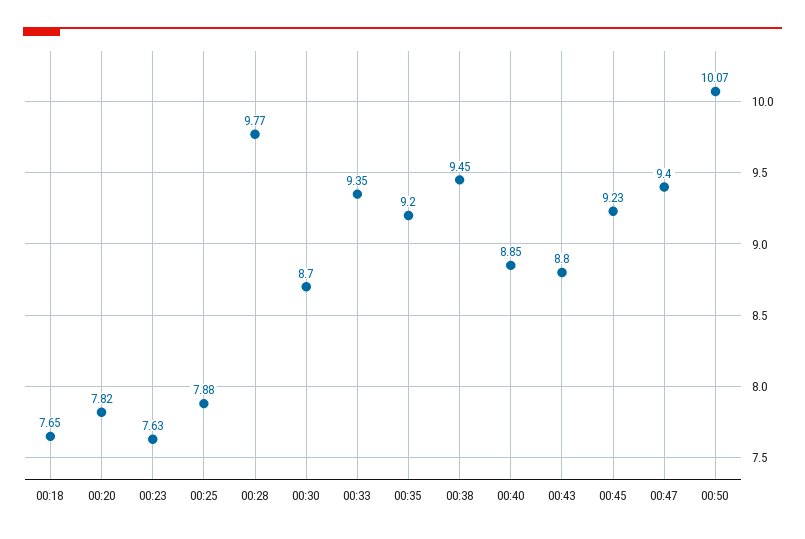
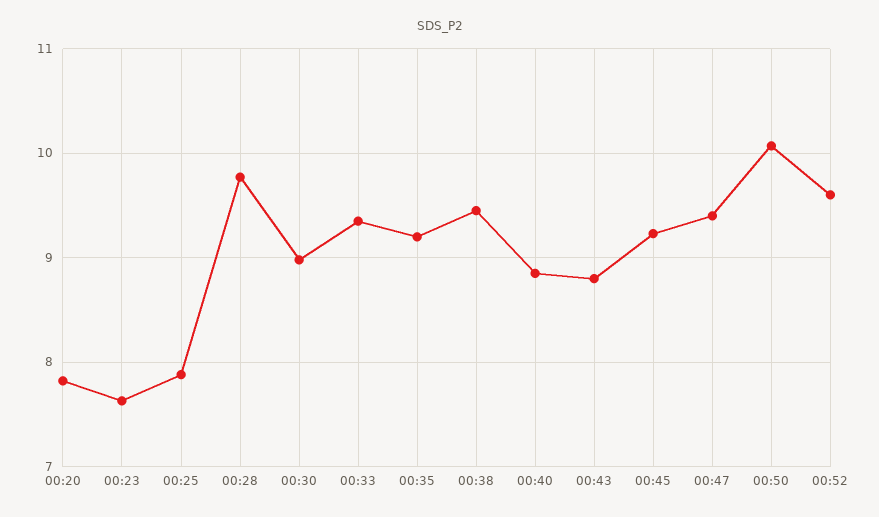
00:18: 7.65 -> none
00:30: 8.7 -> 9
00:52: none -> 9.6

